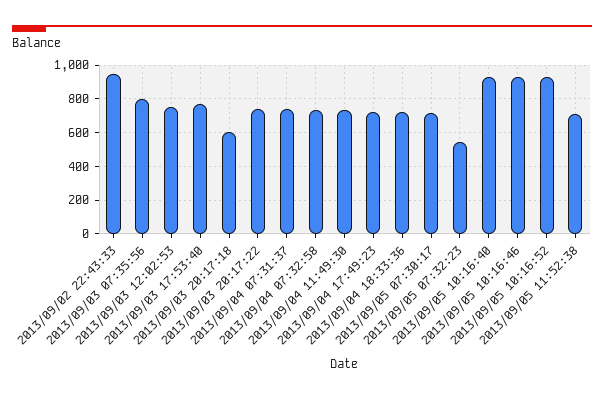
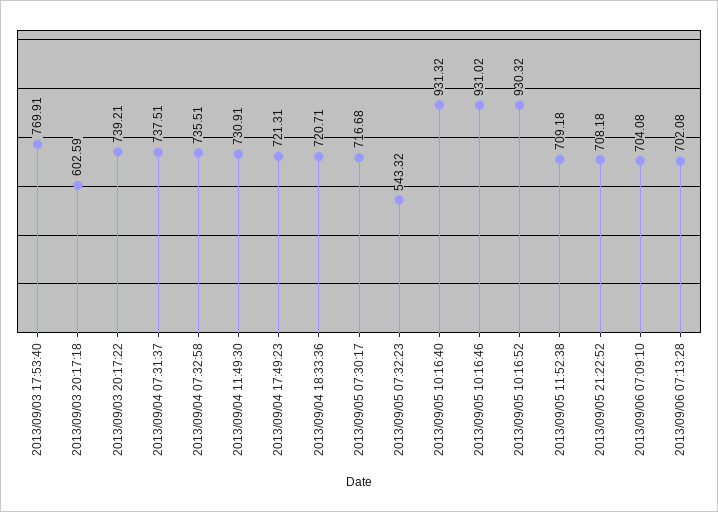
2013/09/02 22:43:33: 950 -> none
2013/09/03 07:35:56: 800 -> none
2013/09/03 12:02:53: 750 -> none
2013/09/05 21:22:52: none -> 708.18
2013/09/06 07:09:10: none -> 704.08
2013/09/06 07:13:28: none -> 702.08

